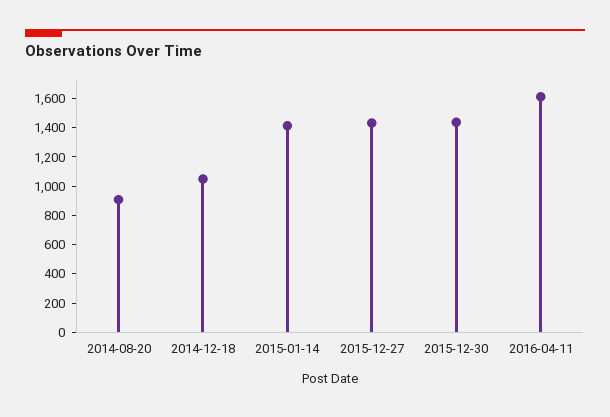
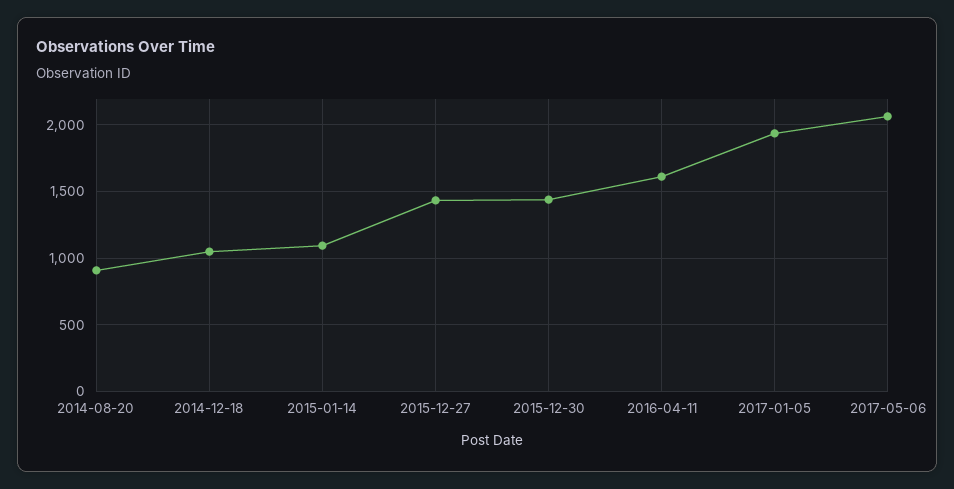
2015-01-14: 1400 -> 1100
2017-01-05: none -> 1950
2017-05-06: none -> 2050

